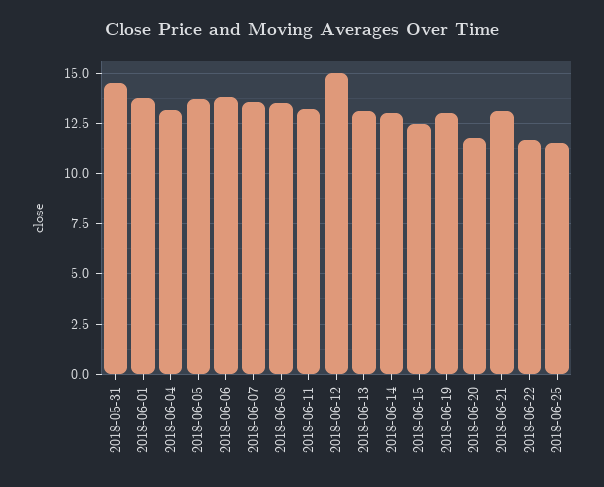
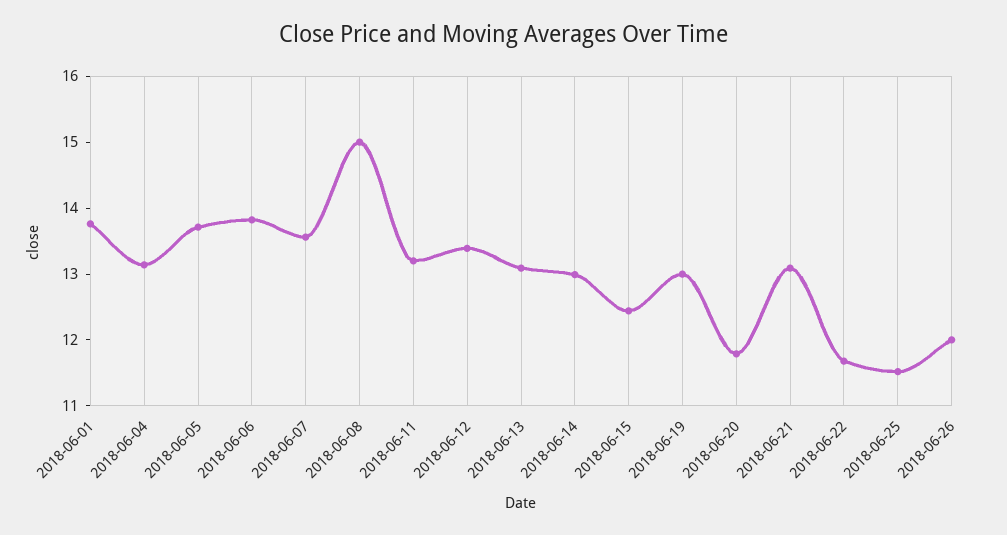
2018-05-31: 14.5 -> none
2018-06-08: 13.5 -> 15
2018-06-12: 15 -> 13.4
2018-06-26: none -> 12

